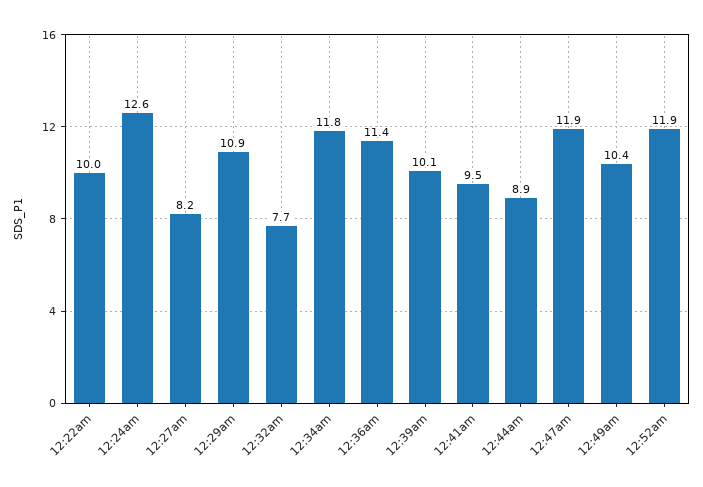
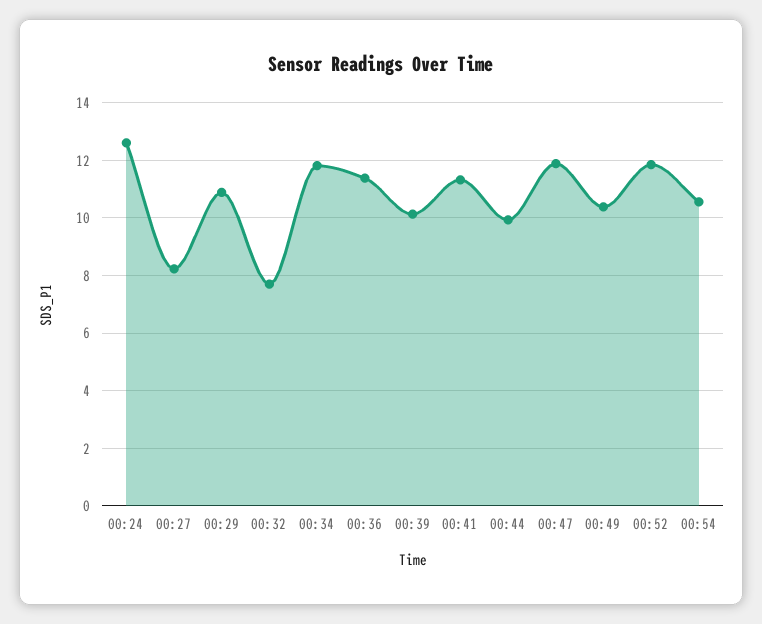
12:22am: 10 -> none
12:41am: 9.5 -> 11.25
12:44am: 8.9 -> 10
00:54: none -> 10.5

